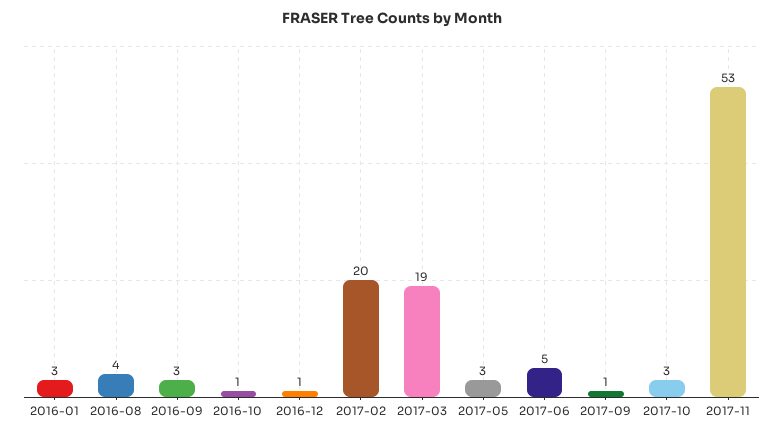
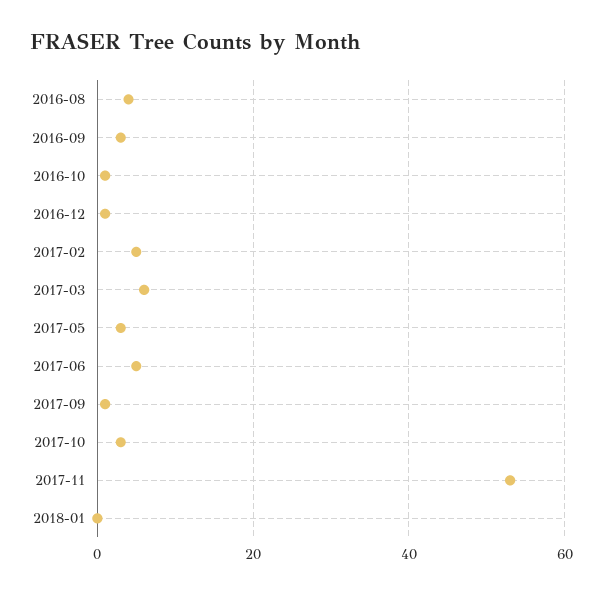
2016-01: 3 -> none
2017-02: 20 -> 5
2017-03: 19 -> 5
2018-01: none -> 0

